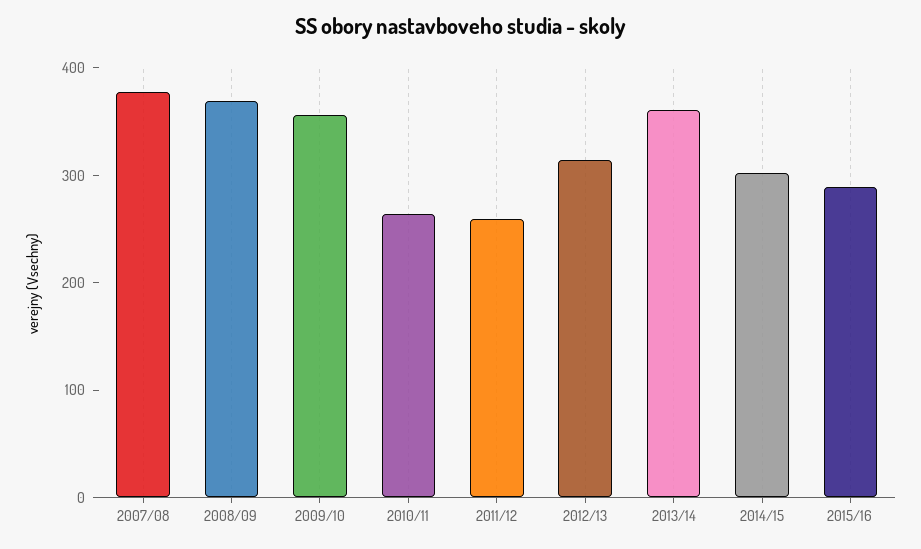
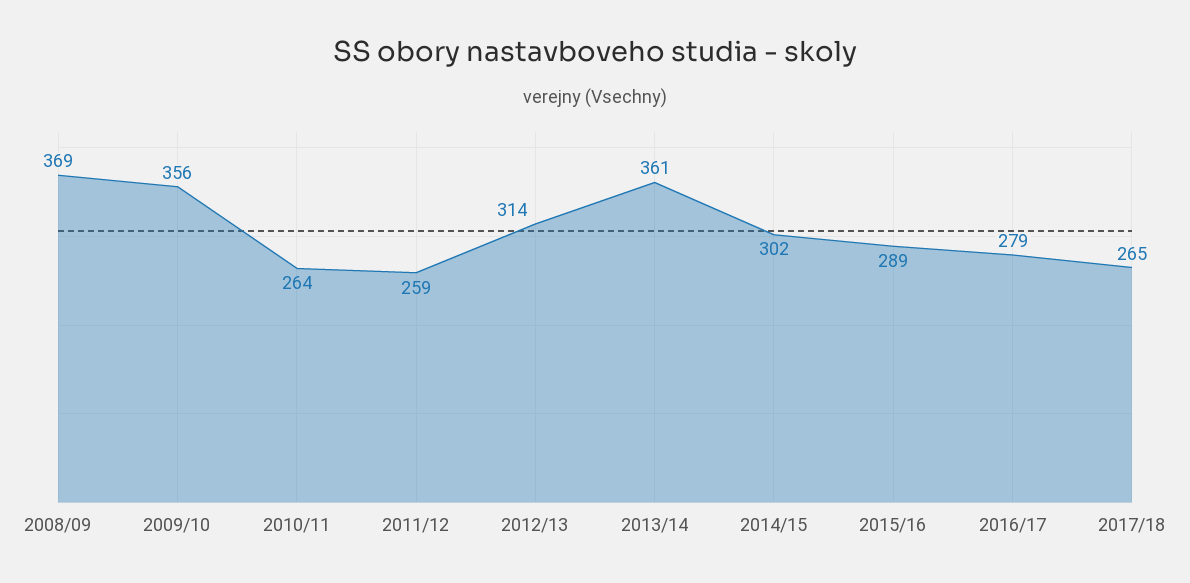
2007/08: 380 -> none
2016/17: none -> 279
2017/18: none -> 265

